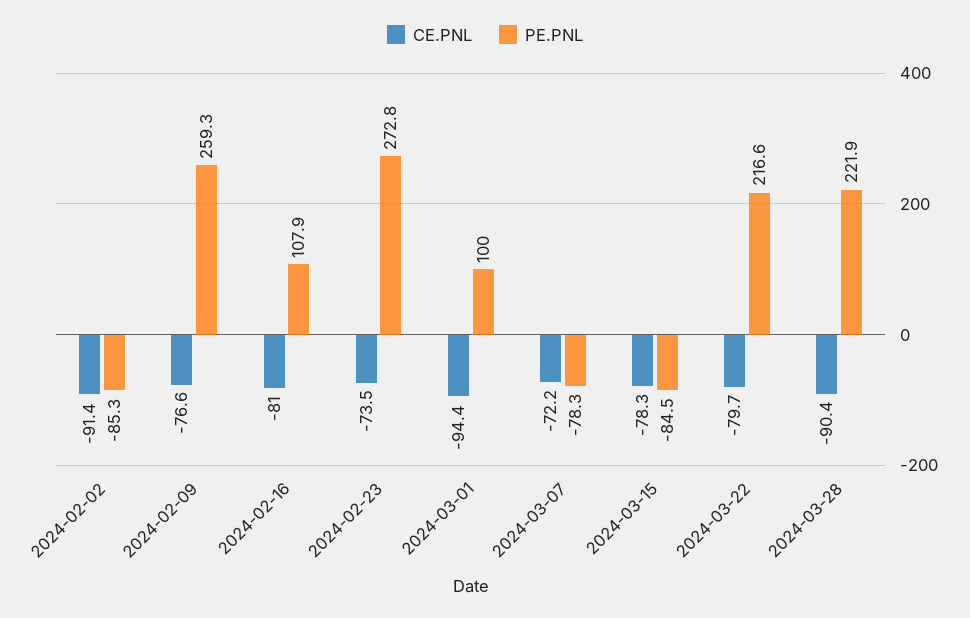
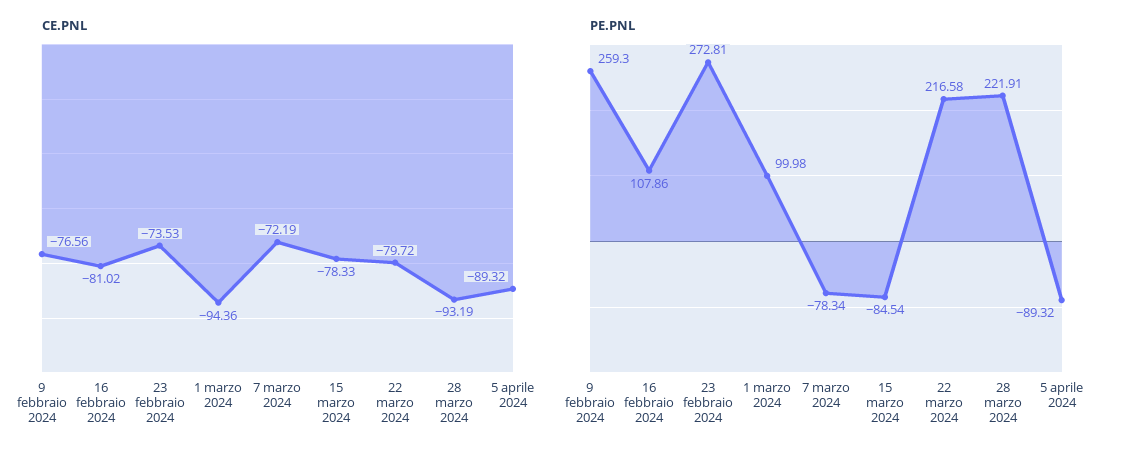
CE.PNL, 2024-02-02: -91.4 -> none
PE.PNL, 2024-02-02: -85.3 -> none
CE.PNL, 2024-03-28: -90.4 -> -93.19
CE.PNL, 5 aprile 2024: none -> -89.32
PE.PNL, 5 aprile 2024: none -> -89.32

